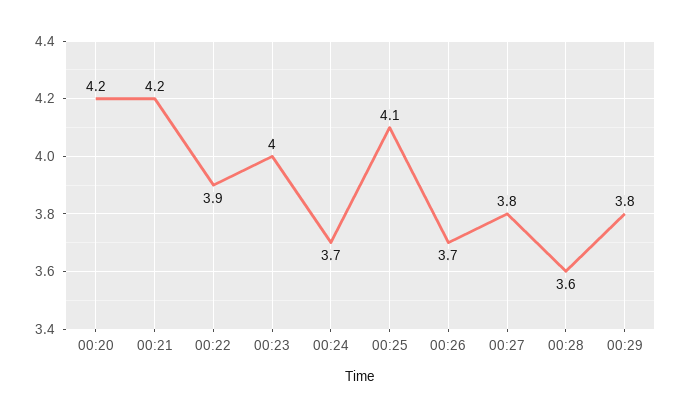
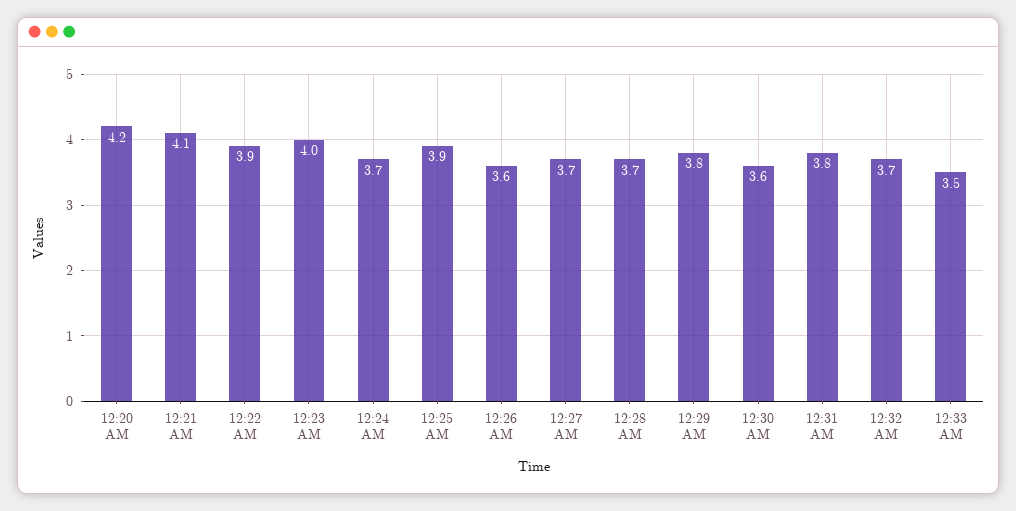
00:21: 4.2 -> 4.1
00:25: 4.1 -> 3.9
00:26: 3.7 -> 3.6
00:27: 3.8 -> 3.7
00:28: 3.6 -> 3.7
12:30 AM: none -> 3.6
12:31 AM: none -> 3.8
12:32 AM: none -> 3.7
12:33 AM: none -> 3.5

